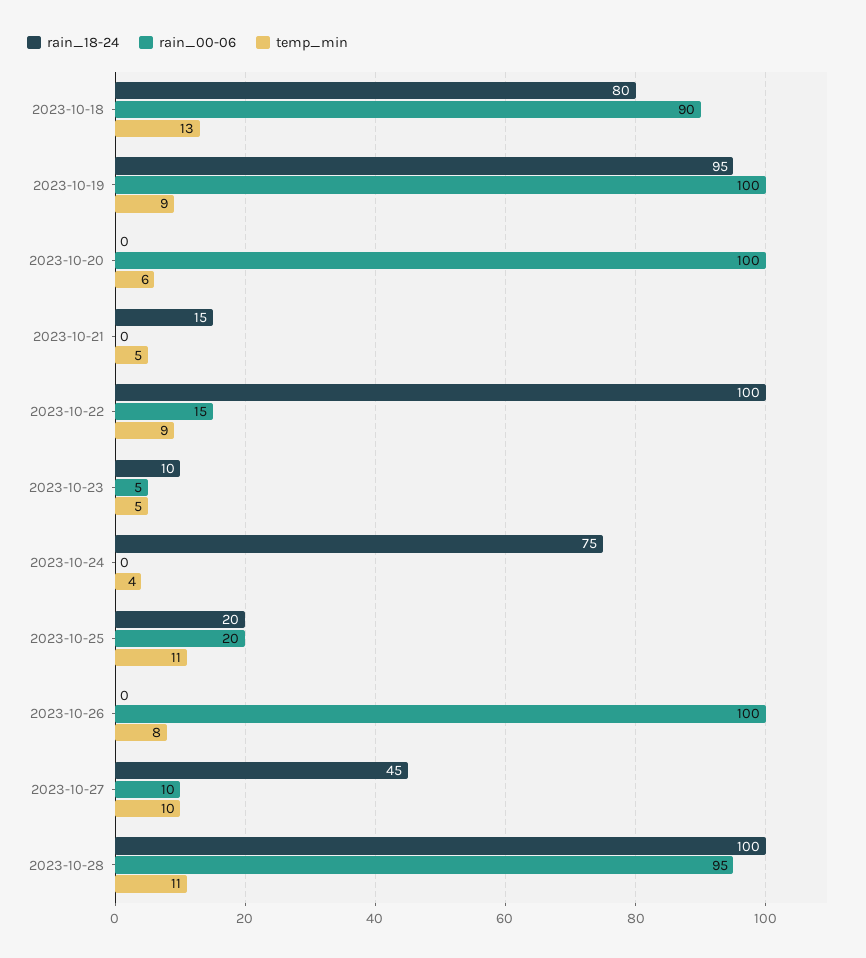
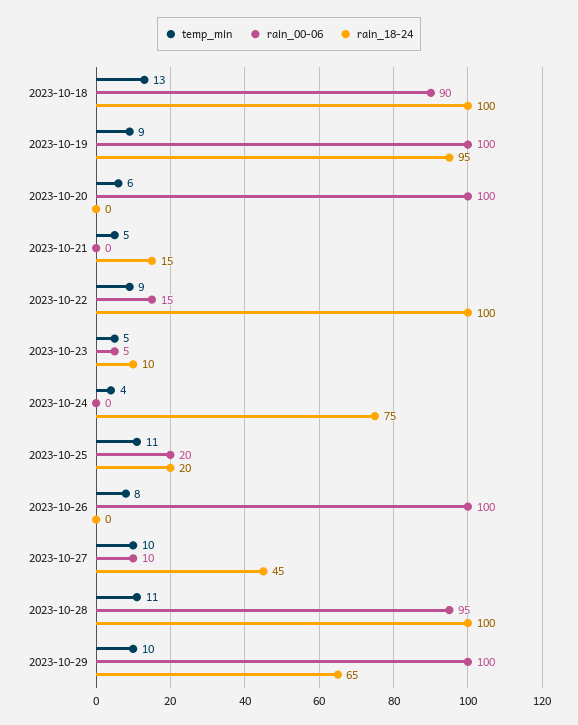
rain_18-24, 2023-10-18: 80 -> 100
temp_min, 2023-10-29: none -> 10
rain_00-06, 2023-10-29: none -> 100
rain_18-24, 2023-10-29: none -> 65

